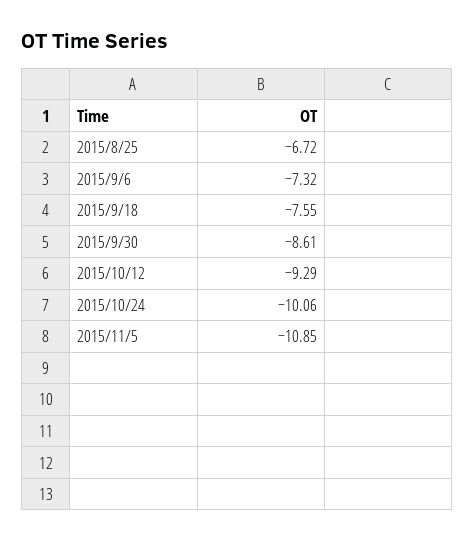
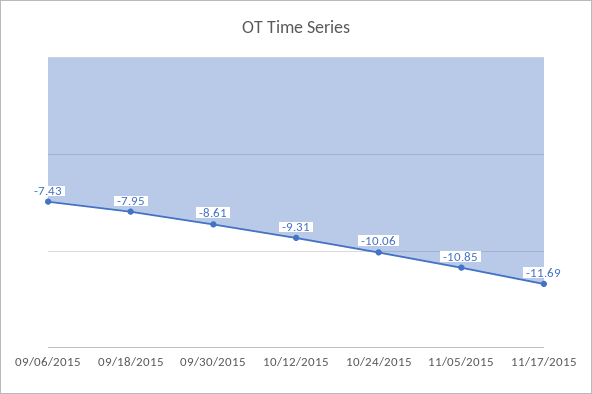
2015/8/25: -6.72 -> none
2015/9/6: -7.32 -> -7.43
2015/9/18: -7.55 -> -7.95
2015/10/12: -9.29 -> -9.31
11/17/2015: none -> -11.69

